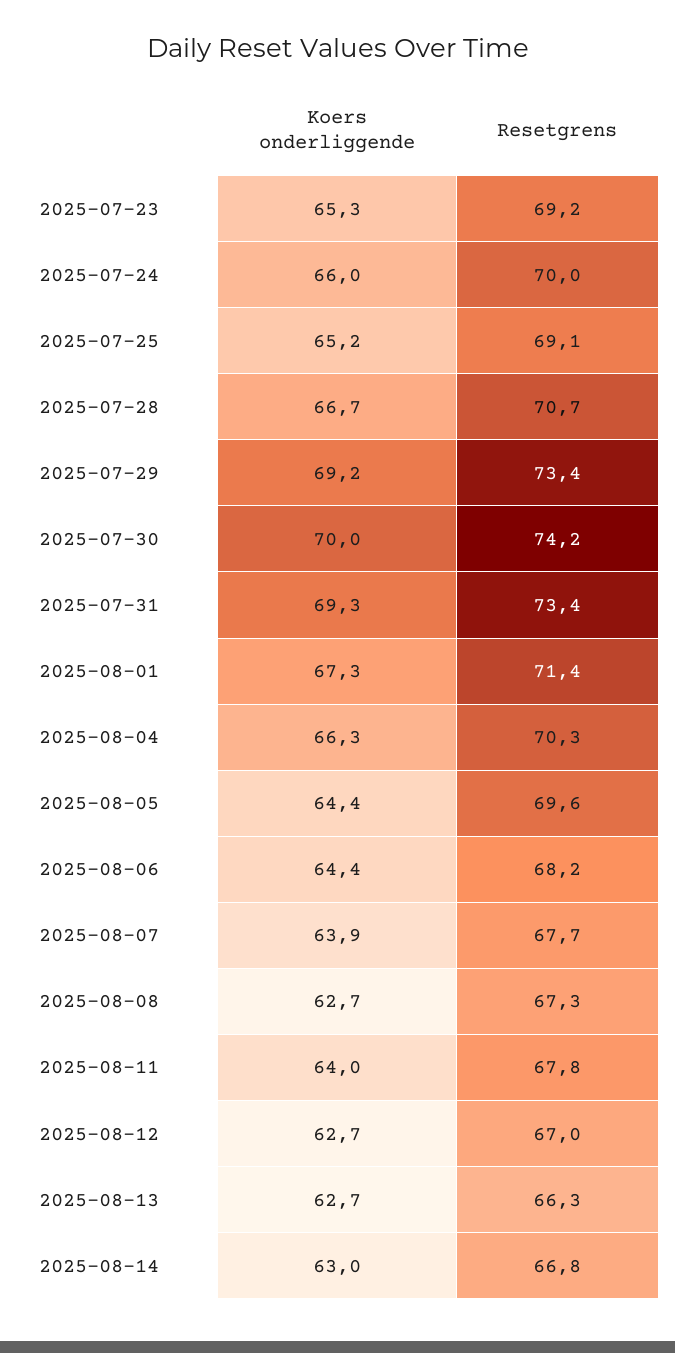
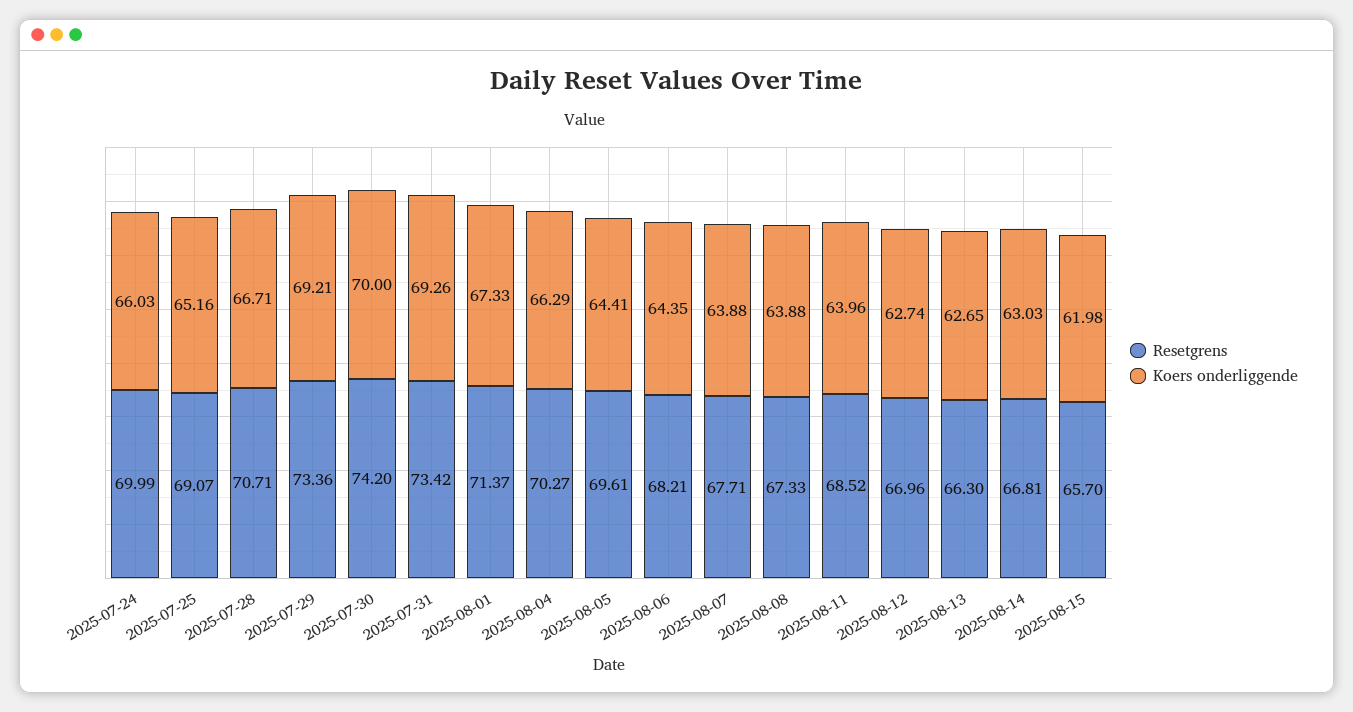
Koers onderliggende, 2025-07-23: 65.3 -> none
Resetgrens, 2025-07-23: 69.2 -> none
Koers onderliggende, 2025-08-08: 62.7 -> 63.88
Resetgrens, 2025-08-11: 67.8 -> 68.52
Resetgrens, 2025-08-15: none -> 65.7
Koers onderliggende, 2025-08-15: none -> 61.98

